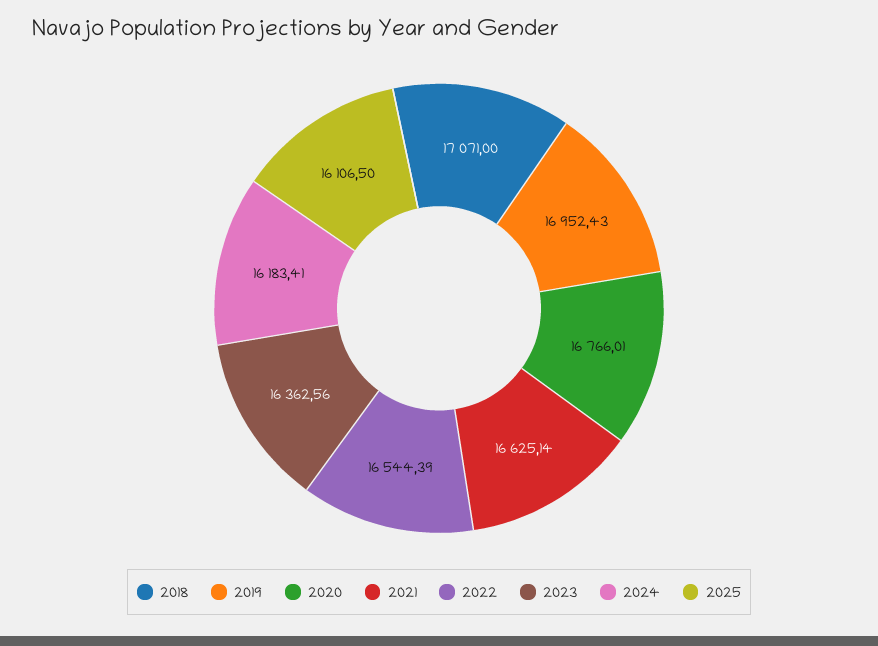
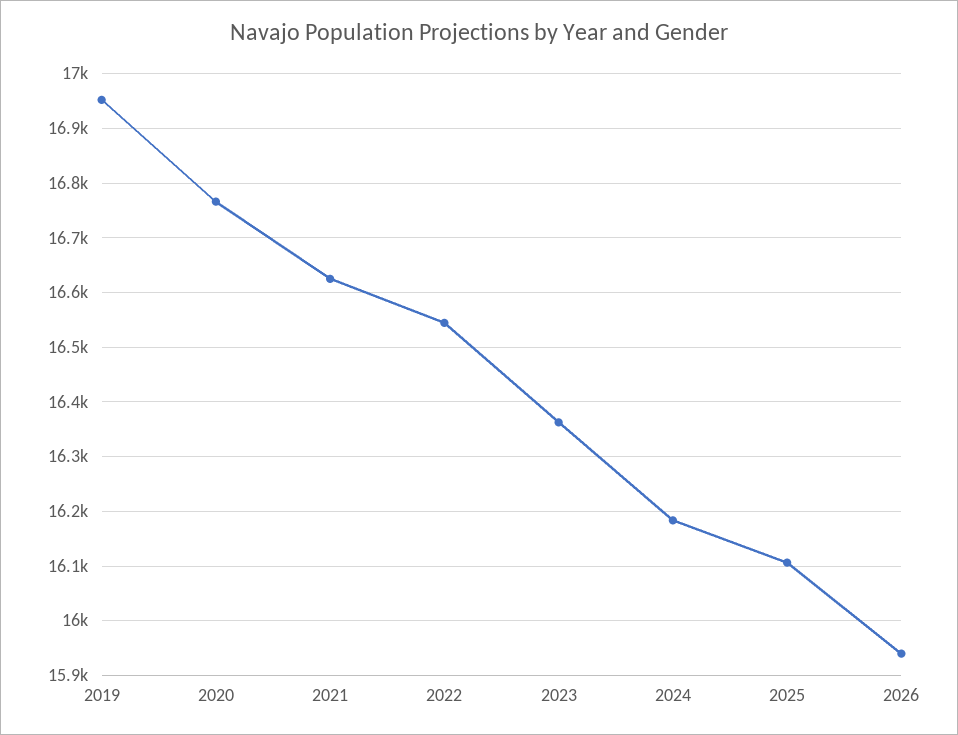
2018: 17071 -> none
2026: none -> 15940

